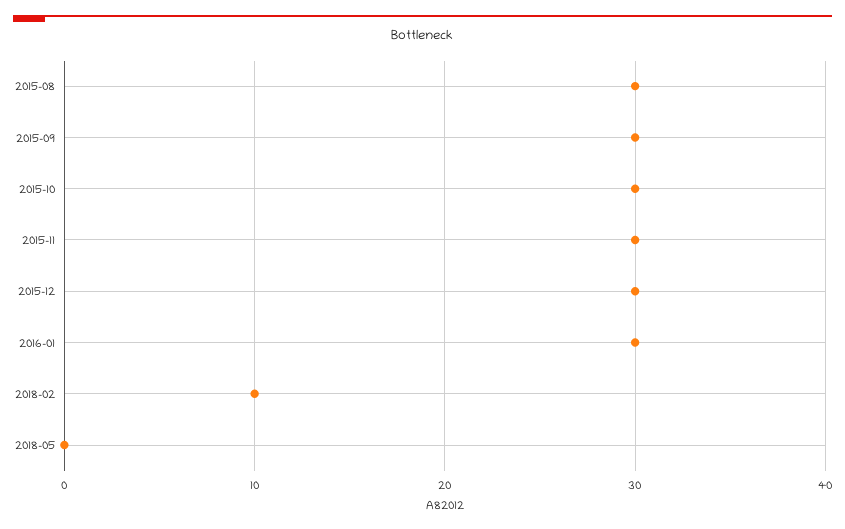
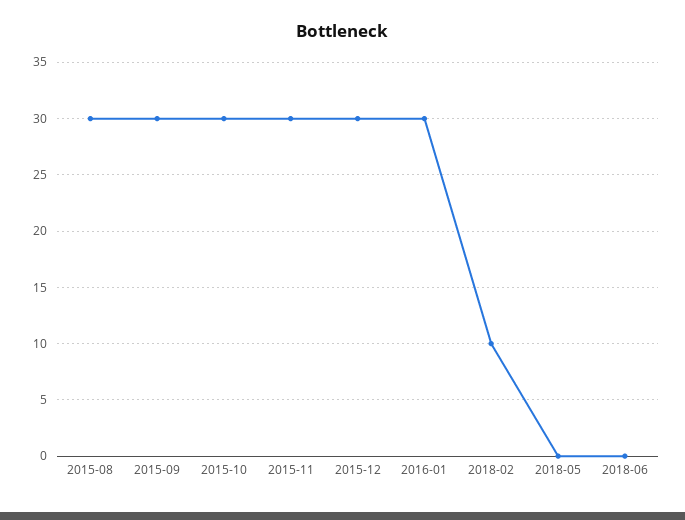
2018-06: none -> 0

